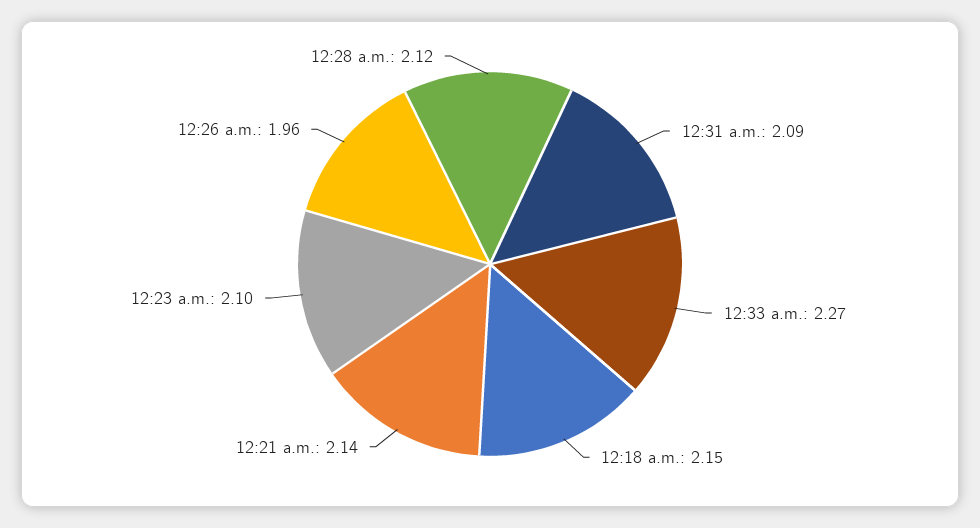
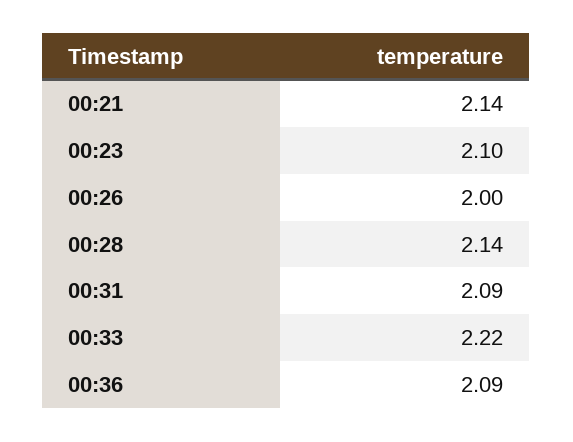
12:33 a.m.: 2.27 -> 2.22
12:18 a.m.: 2.15 -> none
12:26 a.m.: 1.96 -> 2
12:28 a.m.: 2.12 -> 2.14
00:36: none -> 2.09

